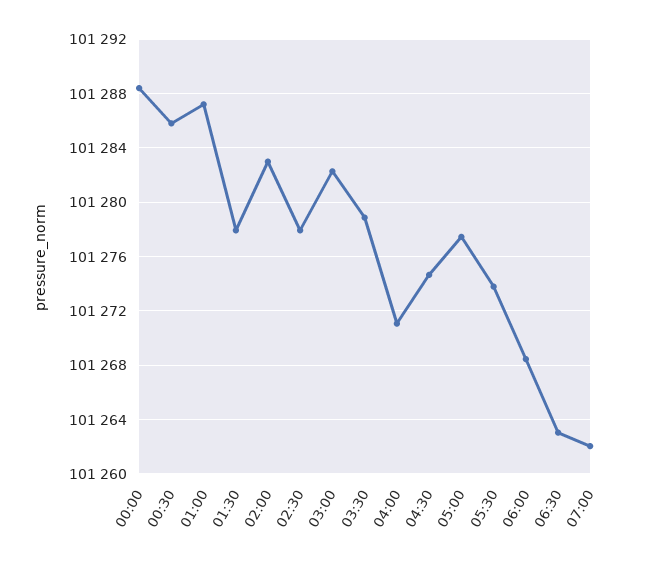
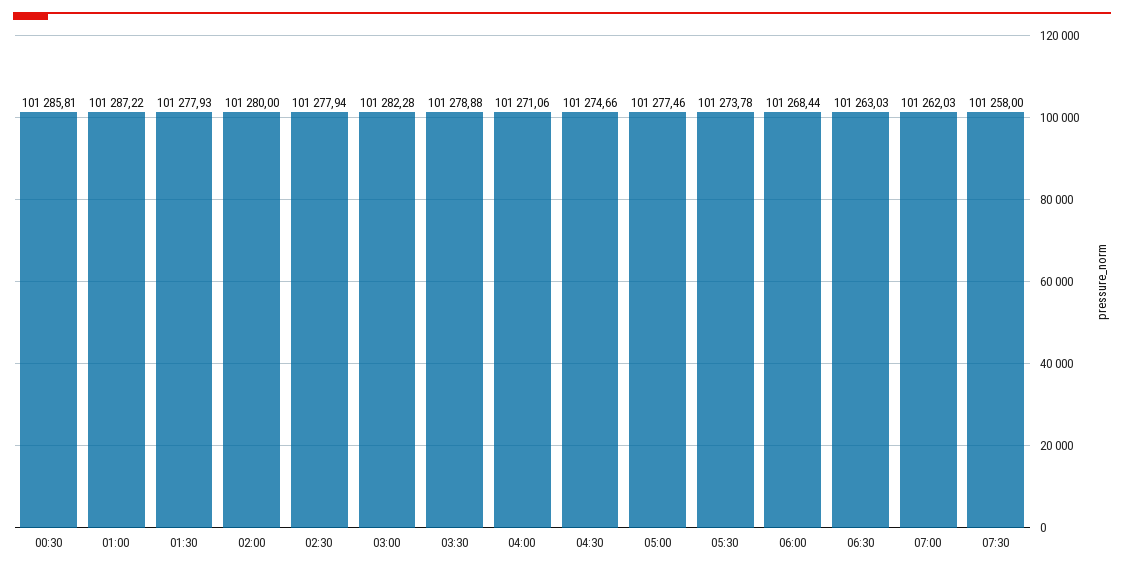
00:00: 101288.5 -> none
02:00: 101283 -> 101280
07:30: none -> 101258

